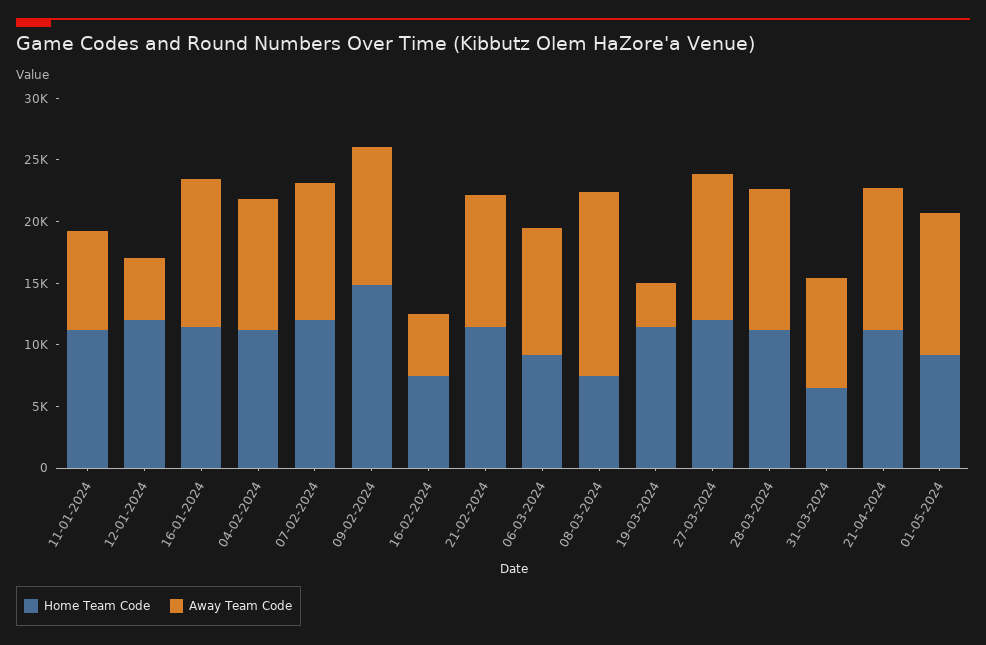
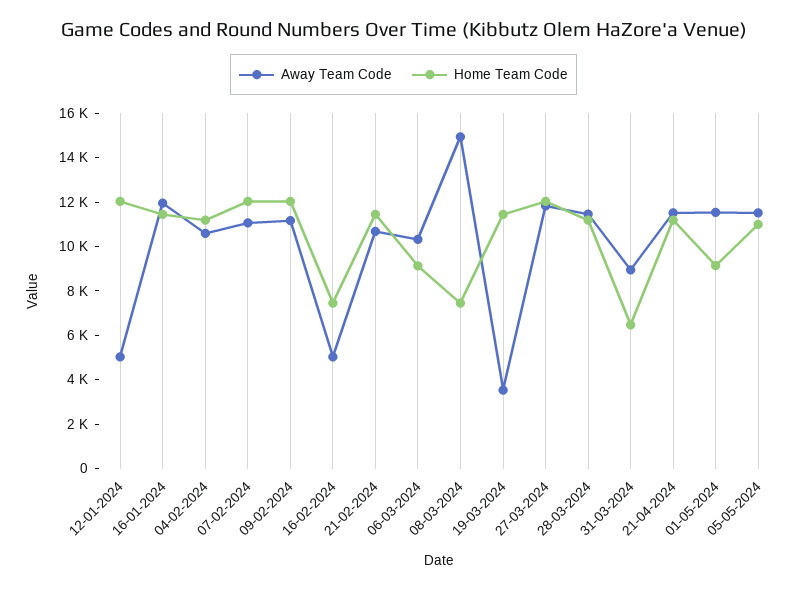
Home Team Code, 11-01-2024: 11000 -> none
Away Team Code, 11-01-2024: 8000 -> none
Home Team Code, 09-02-2024: 15000 -> 12000
Away Team Code, 05-05-2024: none -> 11500
Home Team Code, 05-05-2024: none -> 11000

